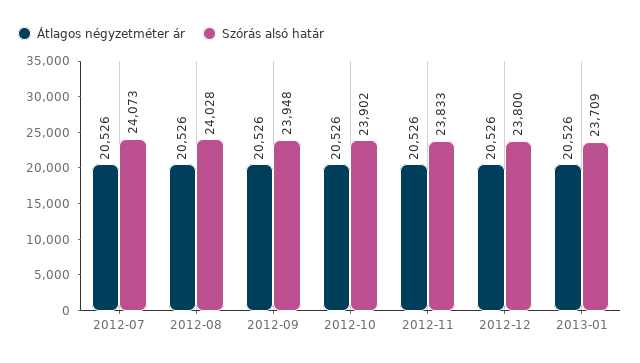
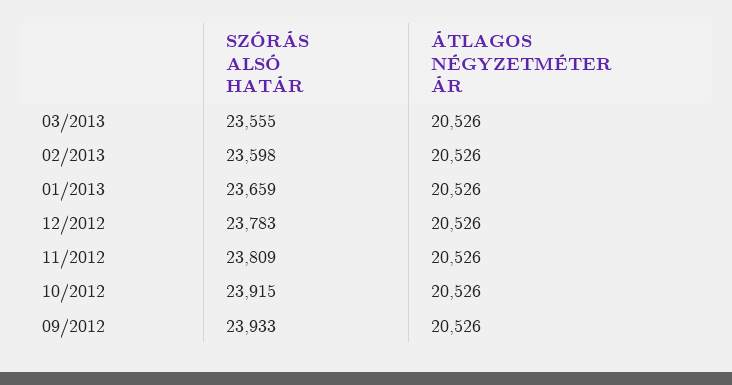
Átlagos négyzetméter ár, 2012-07: 20526 -> none
Szórás alsó határ, 2012-07: 24073 -> none
Átlagos négyzetméter ár, 2012-08: 20526 -> none
Szórás alsó határ, 2012-08: 24028 -> none
Szórás alsó határ, 2012-09: 23948 -> 23933
Szórás alsó határ, 2012-10: 23902 -> 23915
Szórás alsó határ, 2012-11: 23833 -> 23809
Szórás alsó határ, 2012-12: 23800 -> 23783
Szórás alsó határ, 2013-01: 23709 -> 23659
Szórás alsó határ, 03/2013: none -> 23555
Átlagos négyzetméter ár, 03/2013: none -> 20526
Szórás alsó határ, 02/2013: none -> 23598
Átlagos négyzetméter ár, 02/2013: none -> 20526

